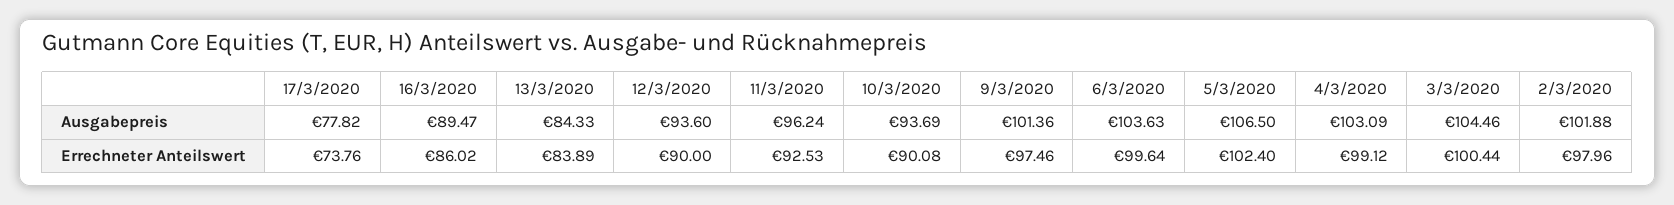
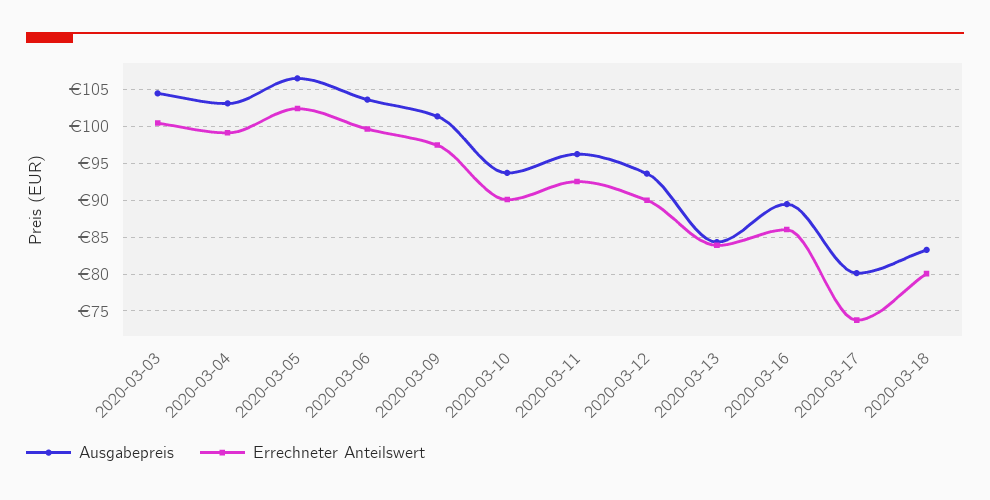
Ausgabepreis, 17/3/2020: 77.82 -> 80
Ausgabepreis, 2/3/2020: 101.88 -> none
Errechneter Anteilswert, 2/3/2020: 97.96 -> none
Ausgabepreis, 2020-03-18: none -> 83
Errechneter Anteilswert, 2020-03-18: none -> 80

